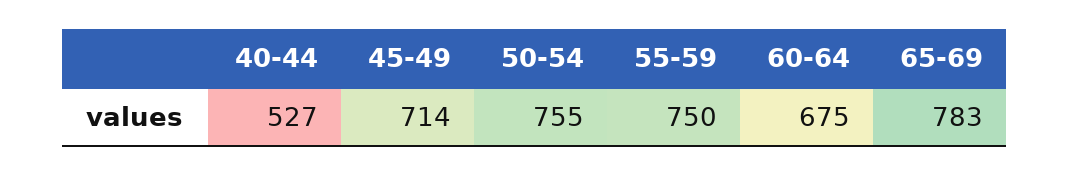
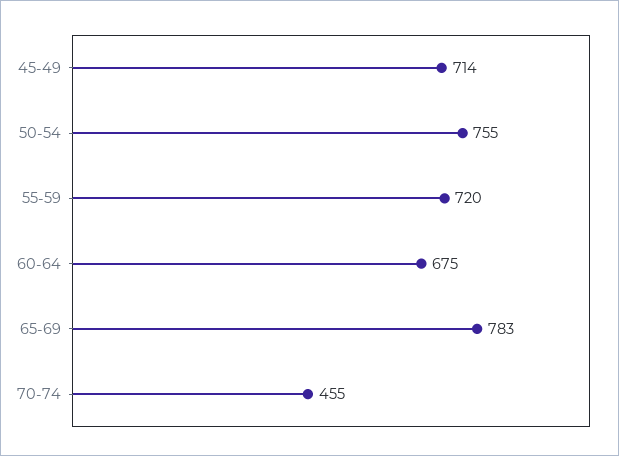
40-44: 527 -> none
55-59: 750 -> 720
70-74: none -> 455

